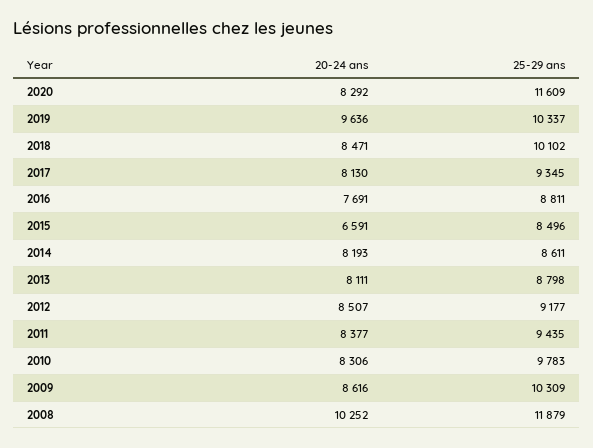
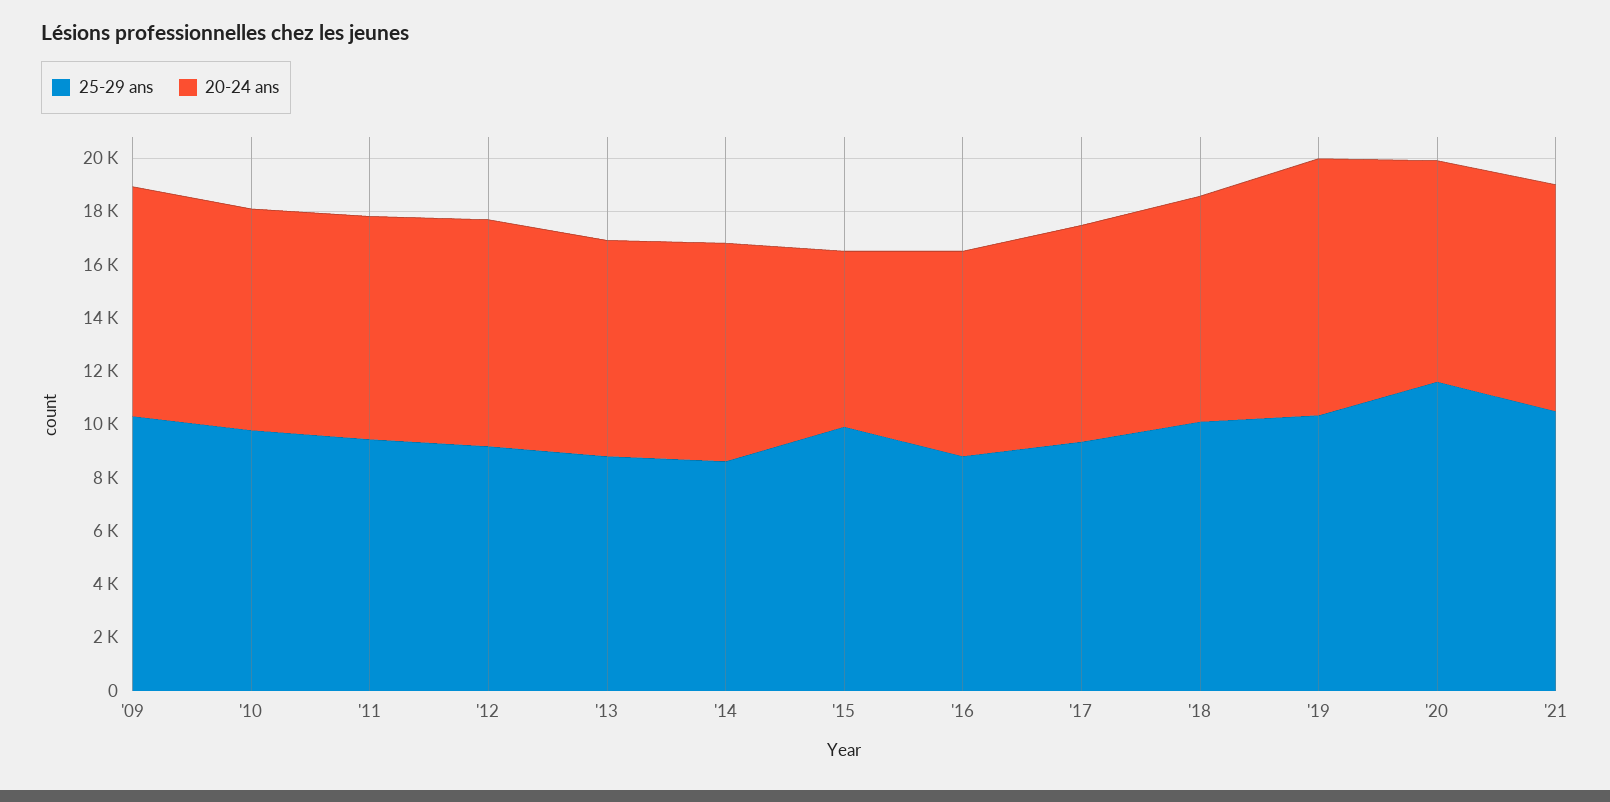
25-29 ans, 2015: 8496 -> 10000
20-24 ans, 2008: 10252 -> none
25-29 ans, 2008: 11879 -> none
25-29 ans, '21: none -> 10500
20-24 ans, '21: none -> 8500

